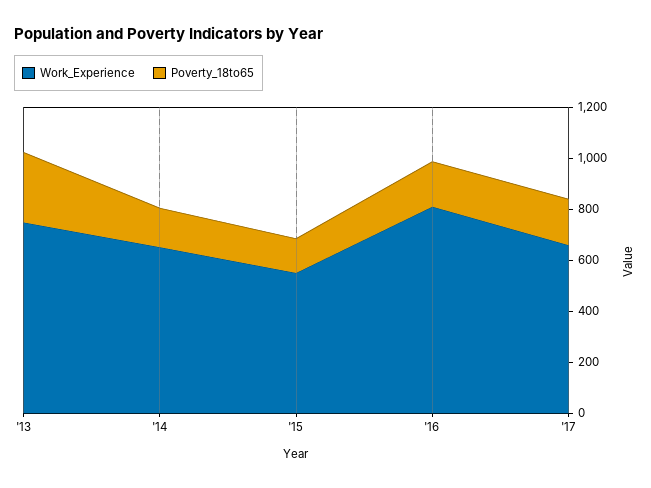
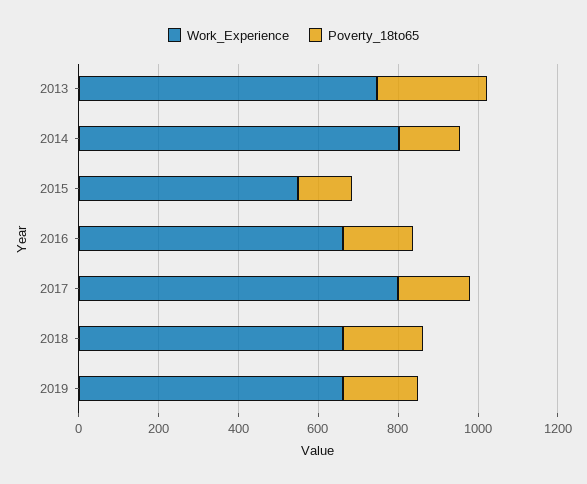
Work_Experience, '14: 650 -> 800
Work_Experience, '16: 800 -> 650
Work_Experience, '17: 650 -> 800
Work_Experience, 2018: none -> 650
Poverty_18to65, 2018: none -> 200
Work_Experience, 2019: none -> 650
Poverty_18to65, 2019: none -> 200

